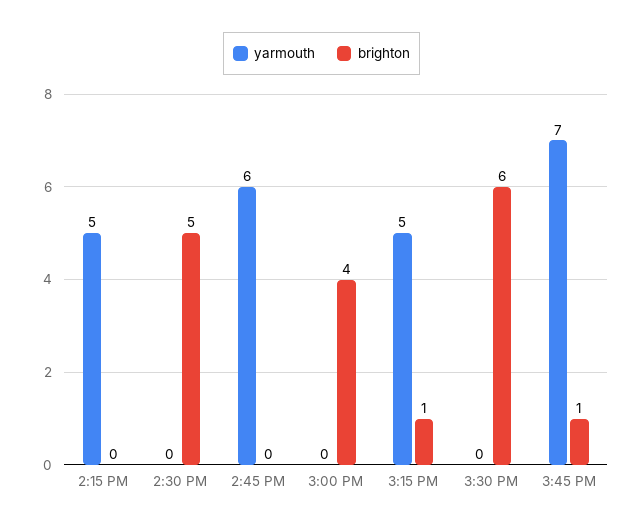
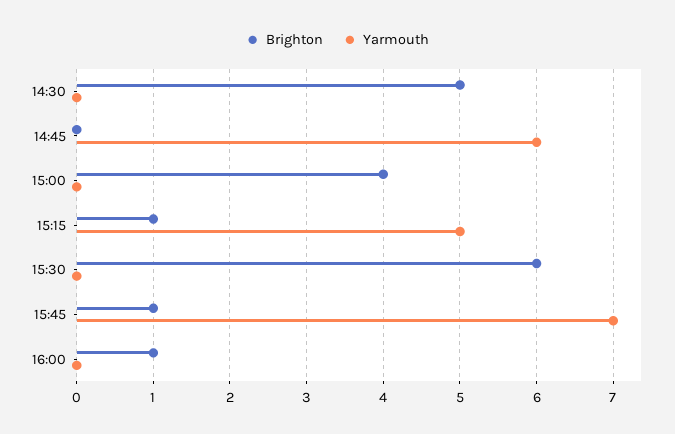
yarmouth, 2:15 PM: 5 -> none
brighton, 2:15 PM: 0 -> none
brighton, 16:00: none -> 1
yarmouth, 16:00: none -> 0

